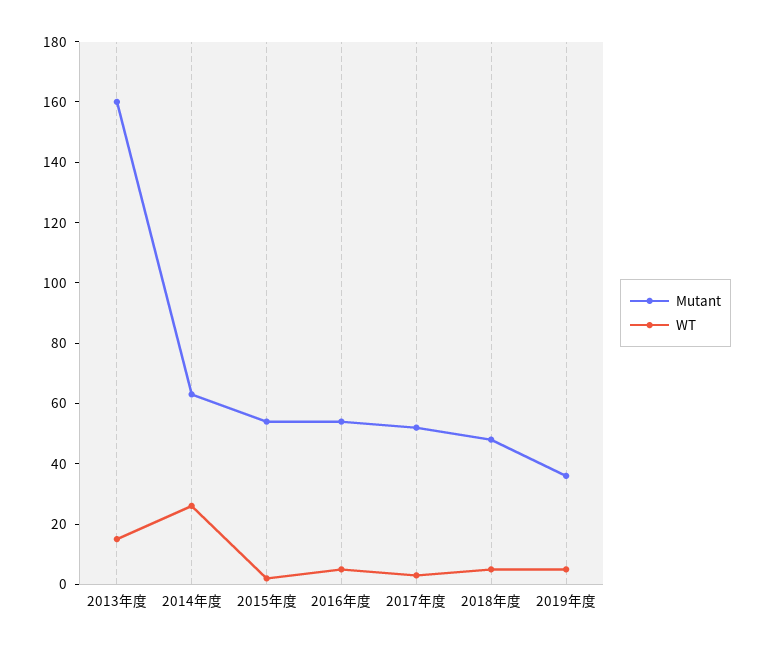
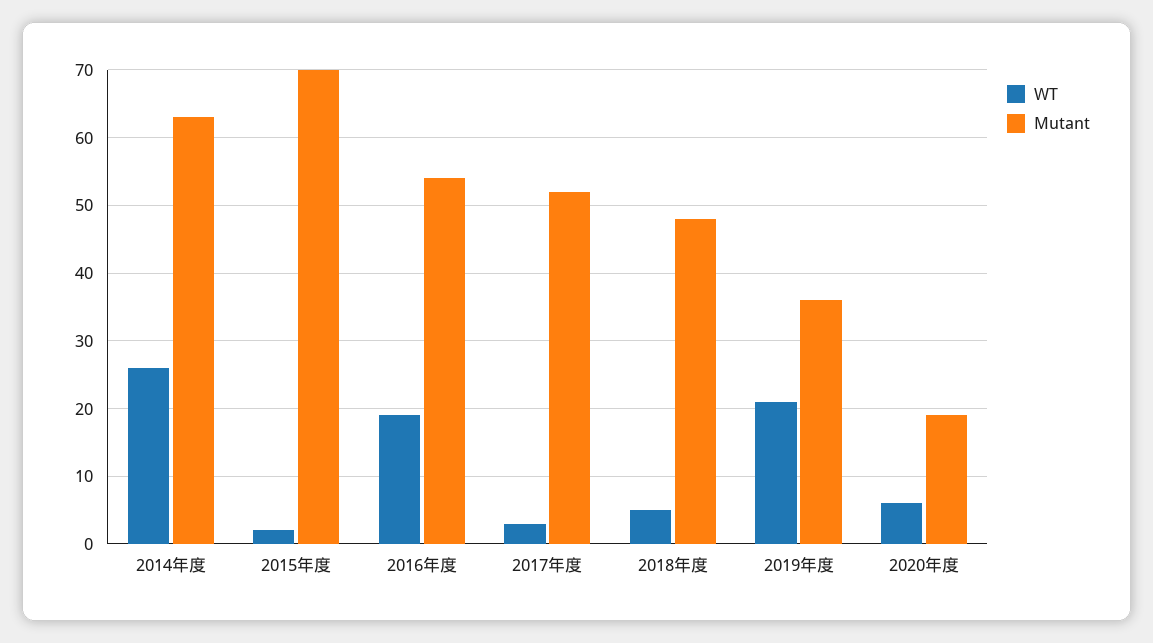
Mutant, 2013年度: 160 -> none
WT, 2013年度: 15 -> none
Mutant, 2015年度: 55 -> 70
WT, 2016年度: 5 -> 19
WT, 2019年度: 5 -> 21
WT, 2020年度: none -> 6
Mutant, 2020年度: none -> 19

